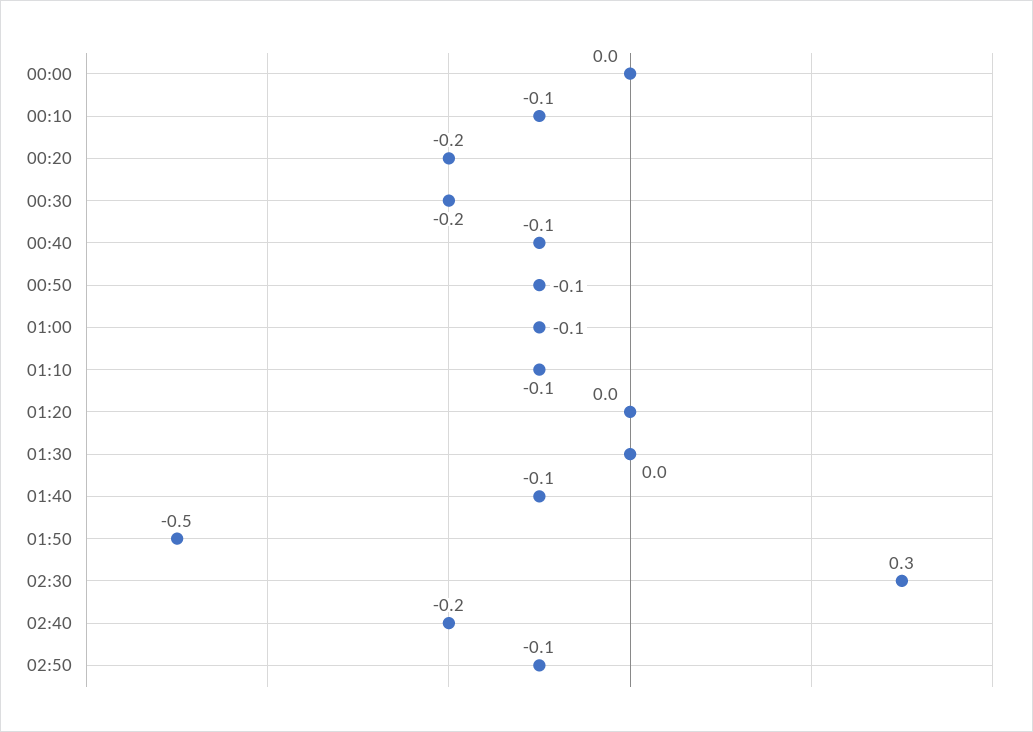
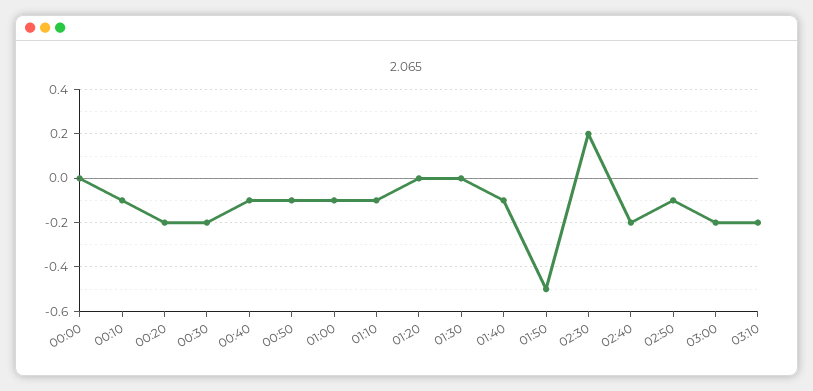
02:30: 0.3 -> 0.2
03:00: none -> -0.2
03:10: none -> -0.2

